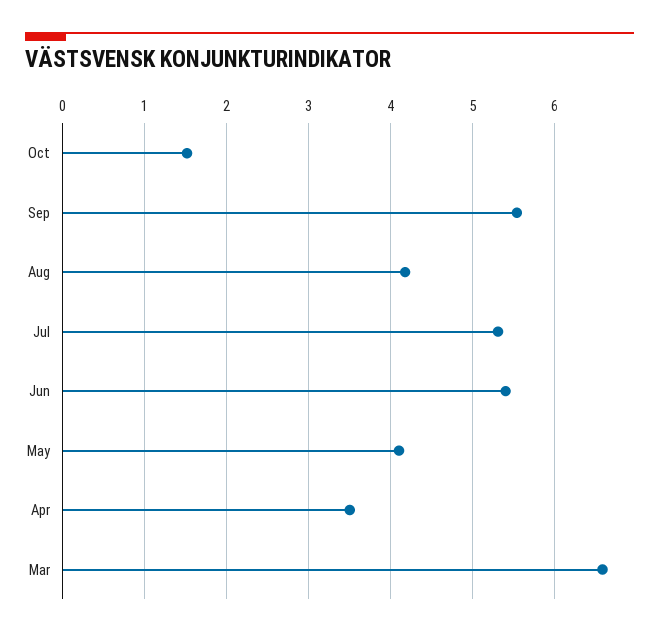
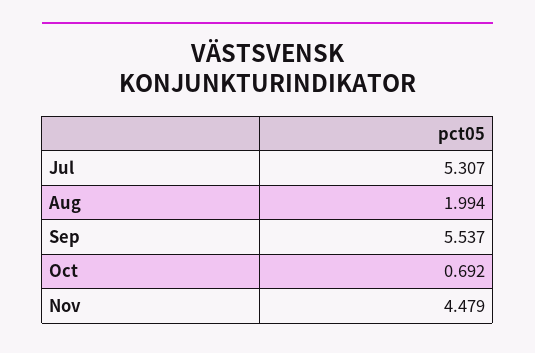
Oct: 1.5 -> 0.692
Aug: 4.2 -> 1.994
Jun: 5.4 -> none
May: 4.1 -> none
Apr: 3.5 -> none
Mar: 6.6 -> none
Nov: none -> 4.479

